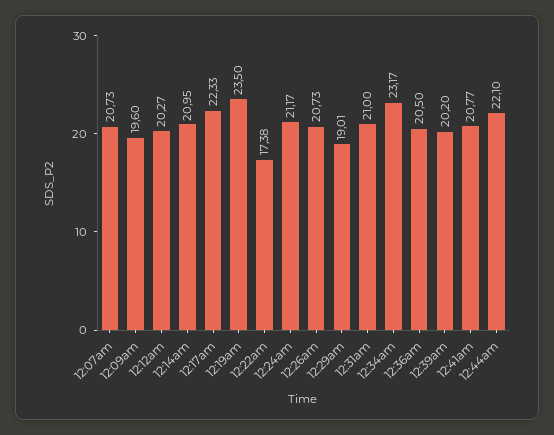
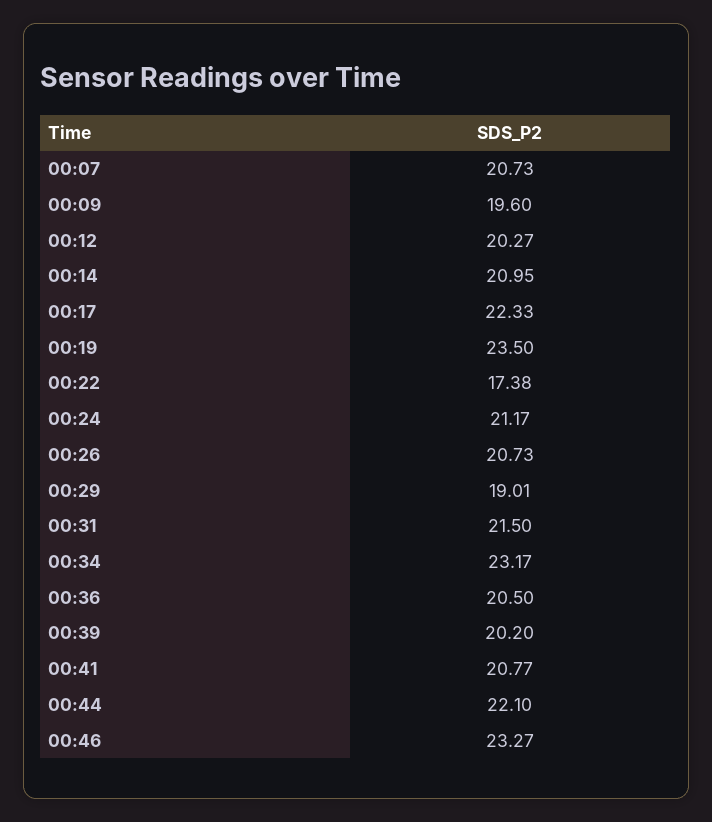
12:31am: 21 -> 21.5
00:46: none -> 23.27

